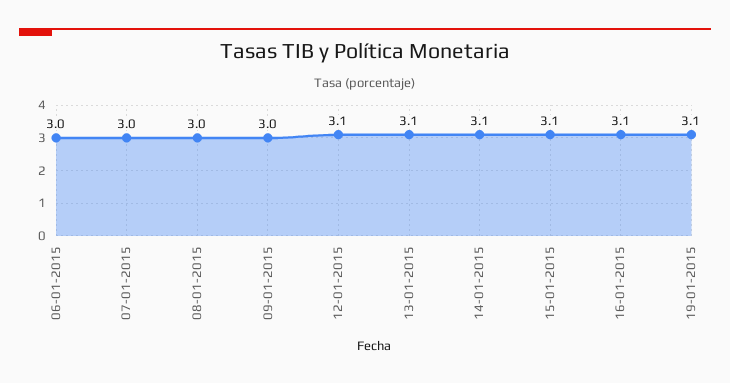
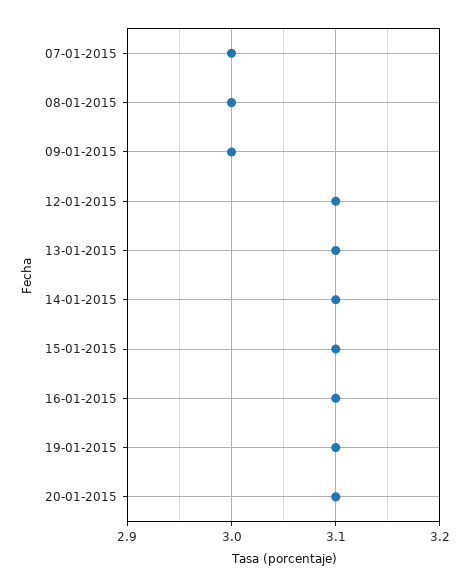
06-01-2015: 3 -> none
20-01-2015: none -> 3.1

